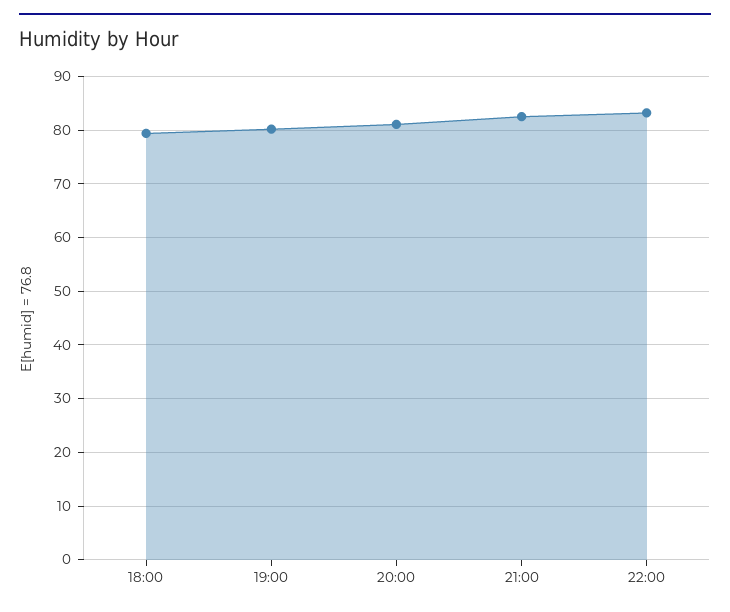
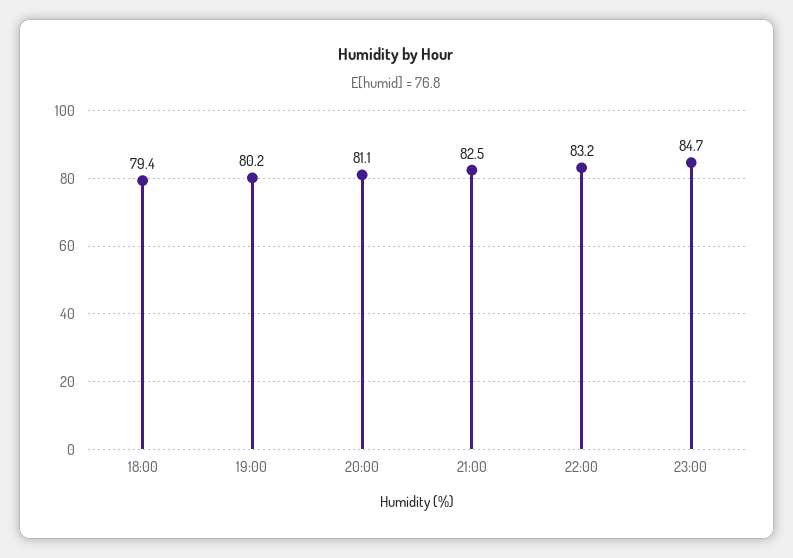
23:00: none -> 84.7

